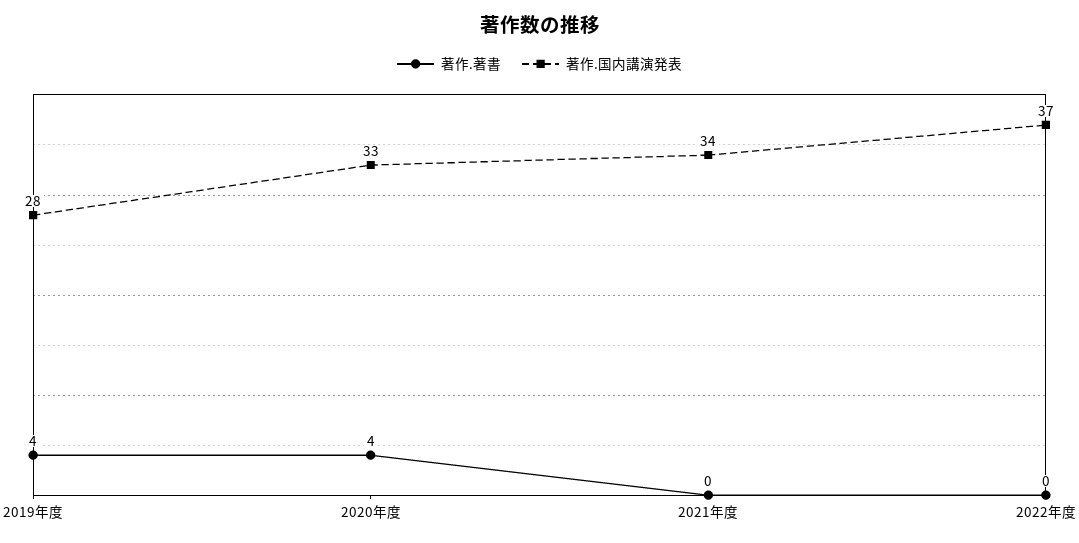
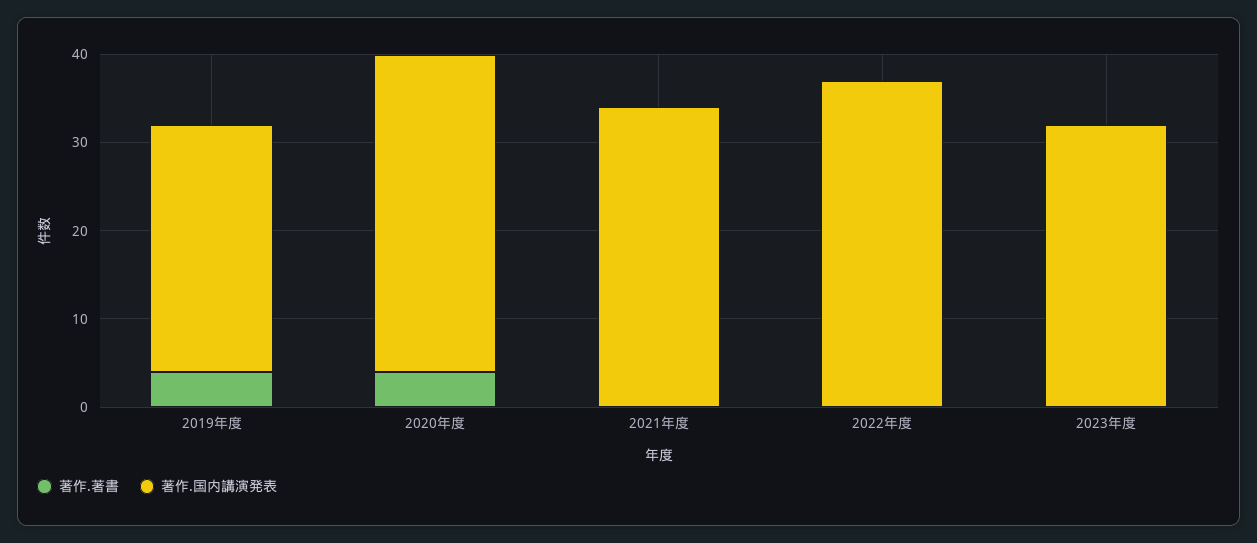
著作.国内講演発表, 2020年度: 33 -> 36
著作.著書, 2023年度: none -> 0
著作.国内講演発表, 2023年度: none -> 32

